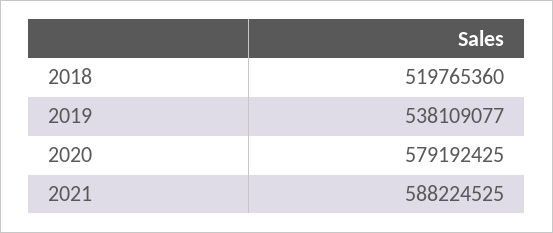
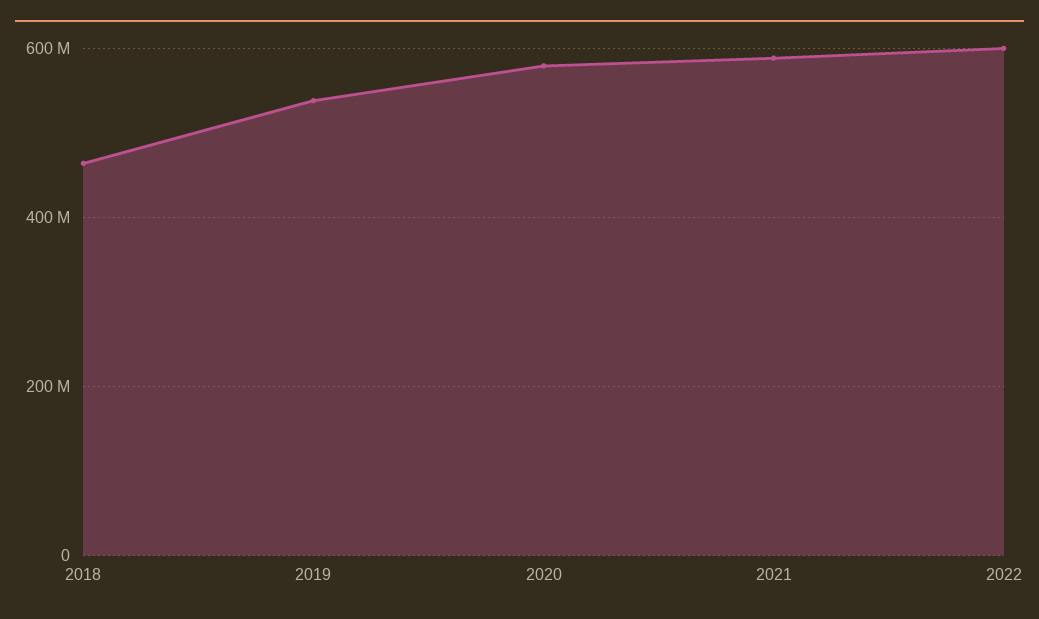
2018: 519765360 -> 460000000
2022: none -> 600000000

